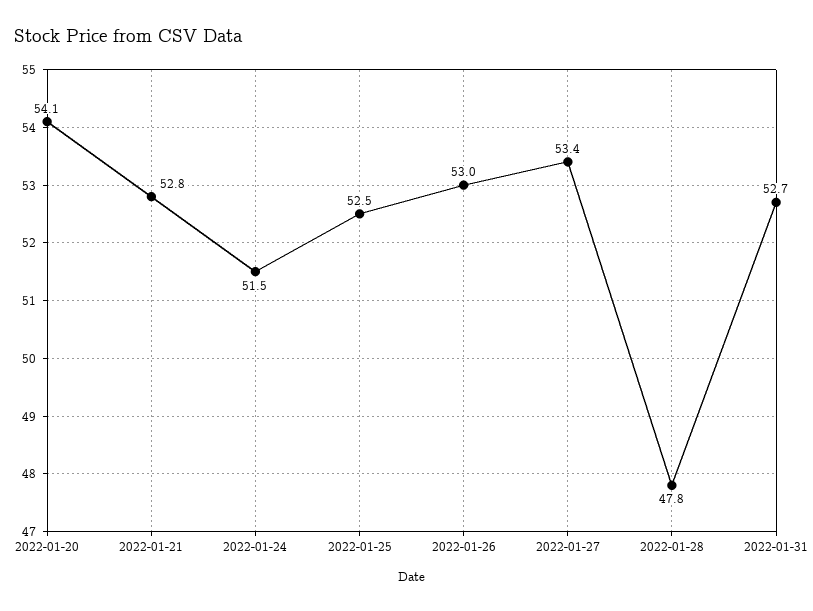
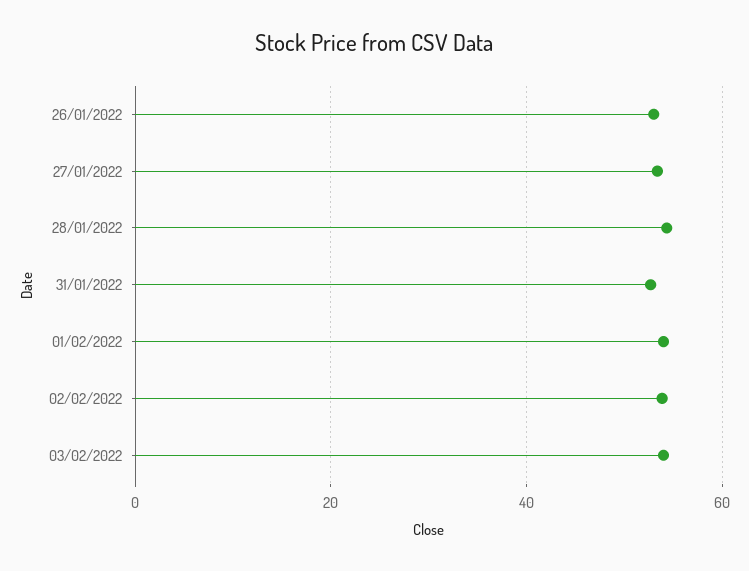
2022-01-20: 54.1 -> none
2022-01-21: 52.8 -> none
2022-01-24: 51.5 -> none
2022-01-25: 52.5 -> none
2022-01-28: 47.8 -> 54
01/02/2022: none -> 54
02/02/2022: none -> 54
03/02/2022: none -> 54

